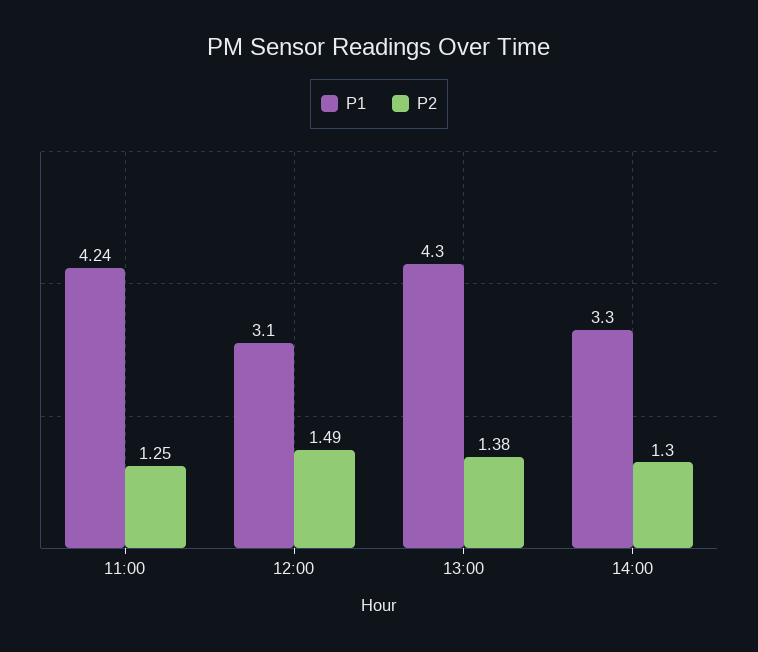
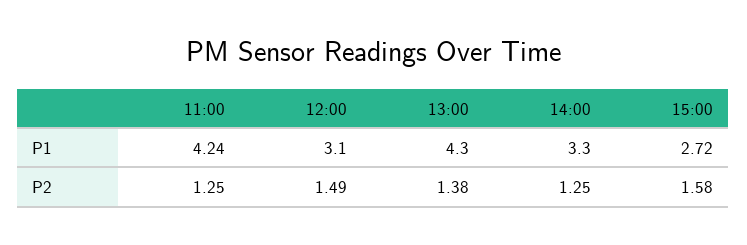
P2, 14:00: 1.3 -> 1.25
P1, 15:00: none -> 2.72
P2, 15:00: none -> 1.58

